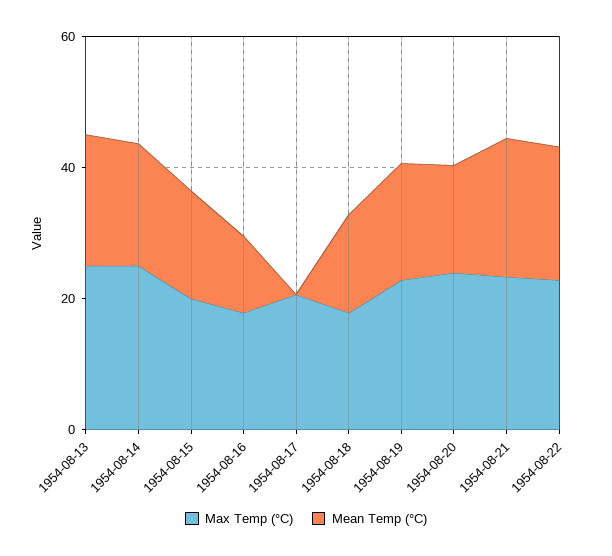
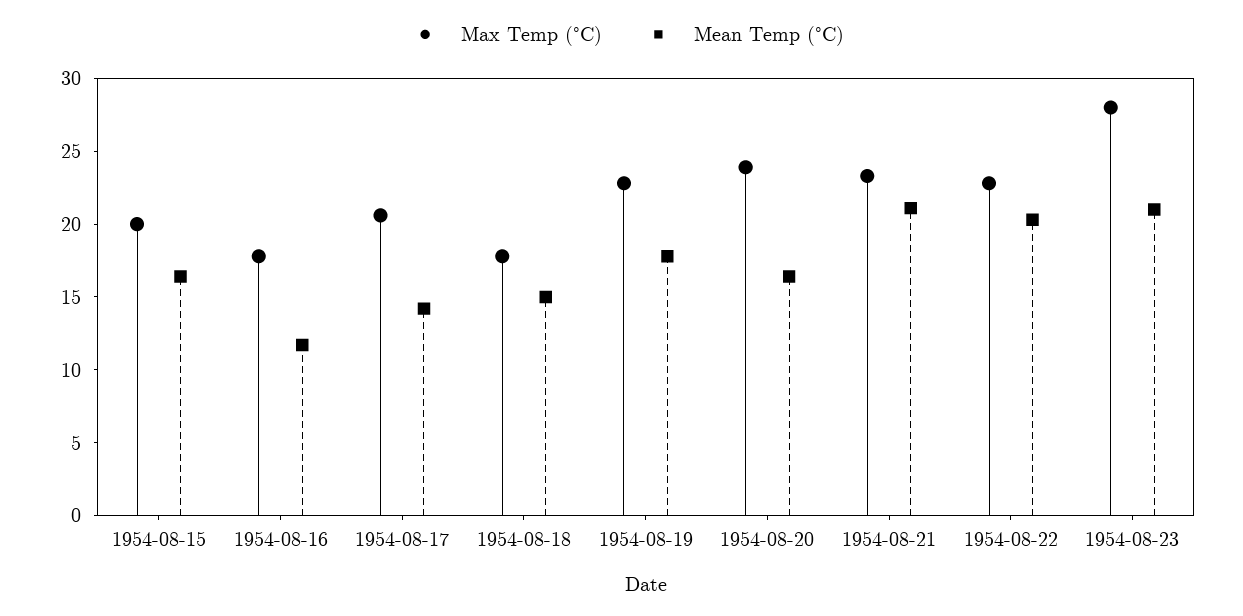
Max Temp (°C), 1954-08-13: 25 -> none
Mean Temp (°C), 1954-08-13: 20 -> none
Max Temp (°C), 1954-08-14: 25 -> none
Mean Temp (°C), 1954-08-14: 20 -> none
Mean Temp (°C), 1954-08-17: 0 -> 14
Max Temp (°C), 1954-08-23: none -> 28
Mean Temp (°C), 1954-08-23: none -> 21

